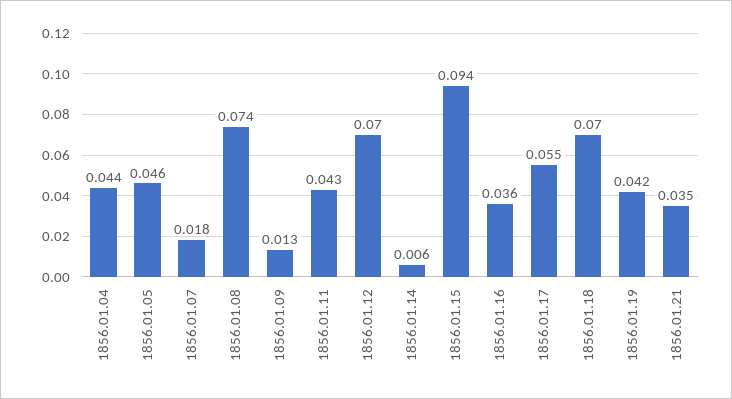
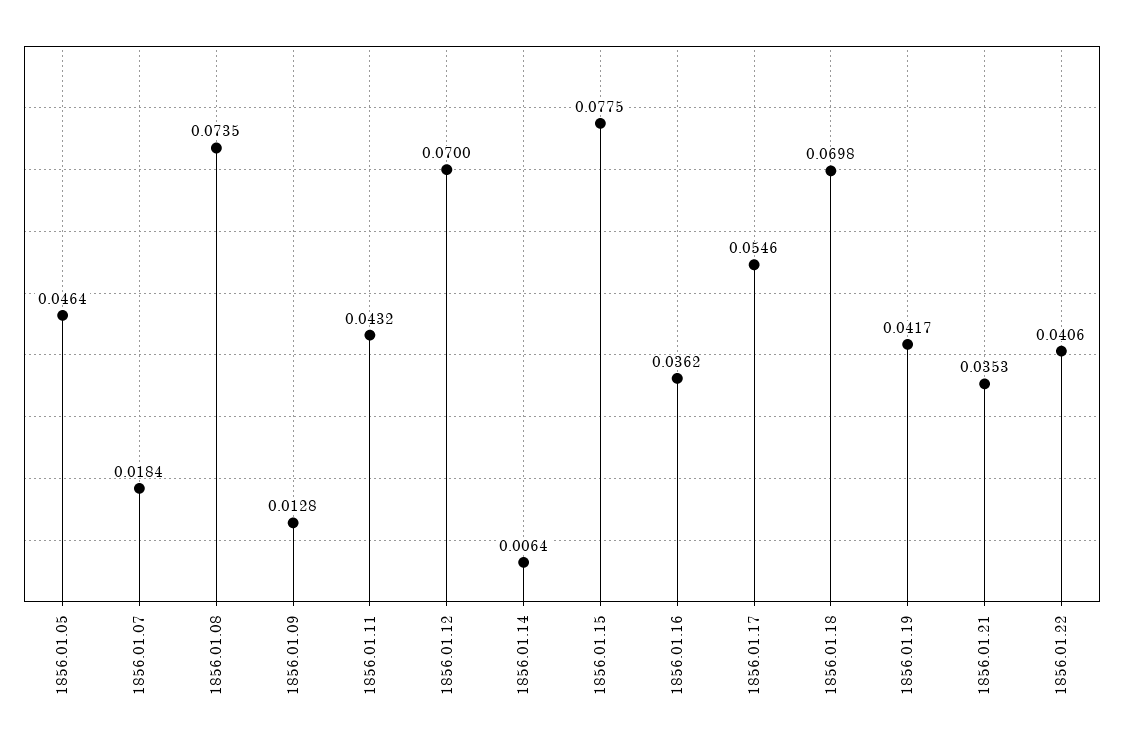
1856.01.04: 0.044 -> none
1856.01.15: 0.094 -> 0.0775
1856.01.22: none -> 0.0406

